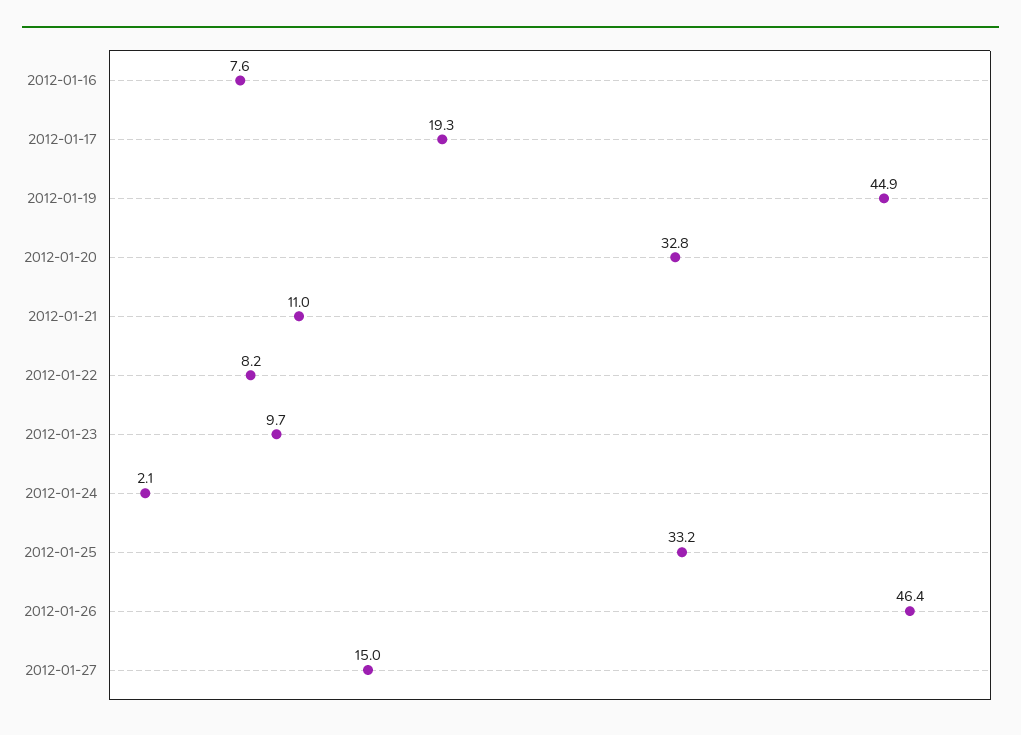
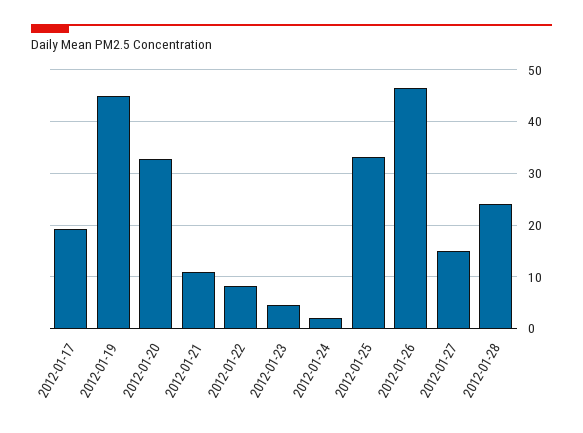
2012-01-16: 7.6 -> none
2012-01-23: 9.7 -> 4
2012-01-28: none -> 24

